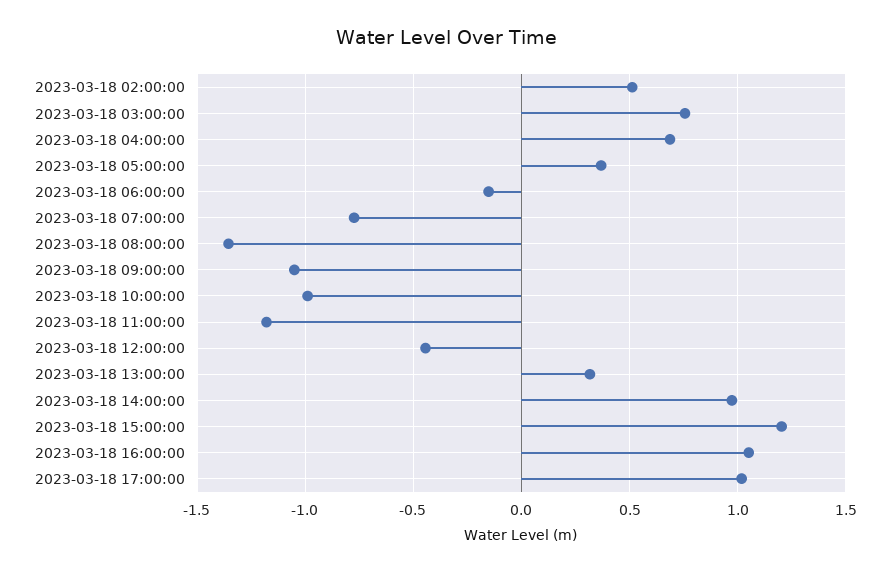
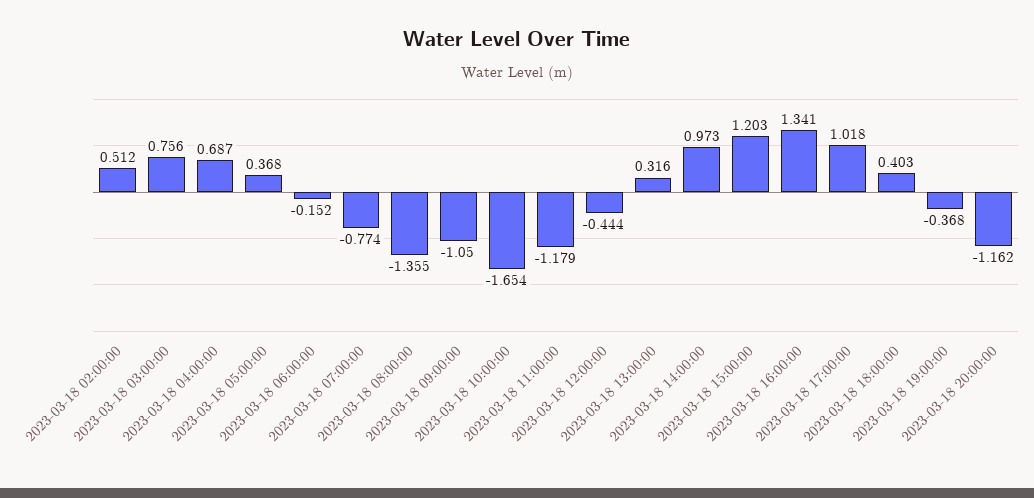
2023-03-18 10:00:00: -1 -> -1.654
2023-03-18 16:00:00: 1.05 -> 1.341
2023-03-18 18:00:00: none -> 0.403
2023-03-18 19:00:00: none -> -0.368
2023-03-18 20:00:00: none -> -1.162

